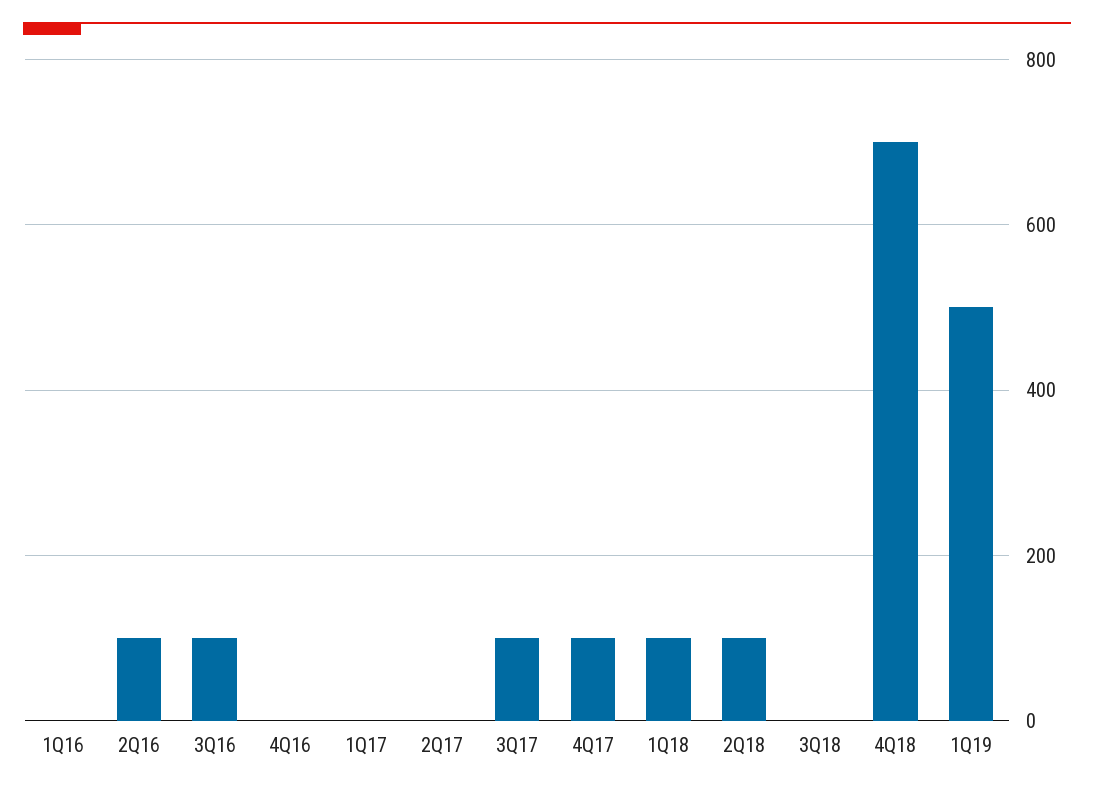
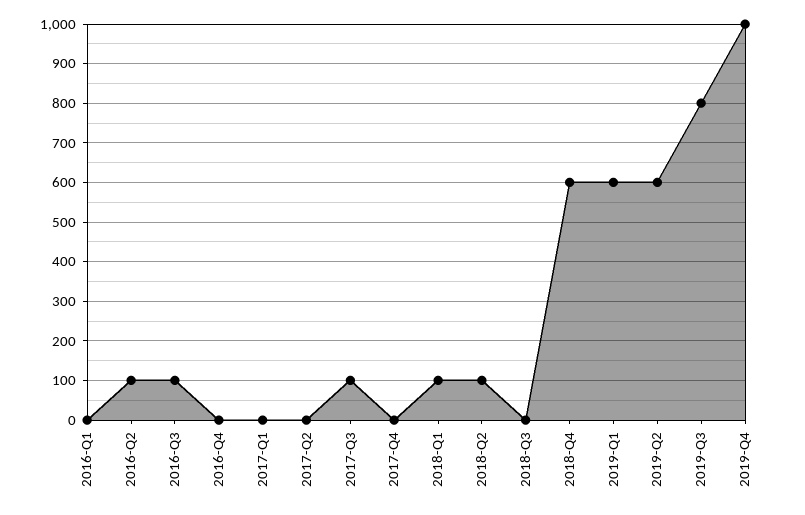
4Q17: 100 -> 0
4Q18: 700 -> 600
1Q19: 500 -> 600
2019-Q2: none -> 600
2019-Q3: none -> 800
2019-Q4: none -> 1000

